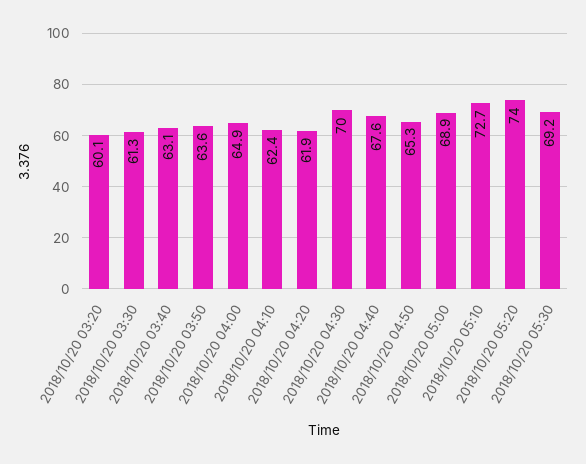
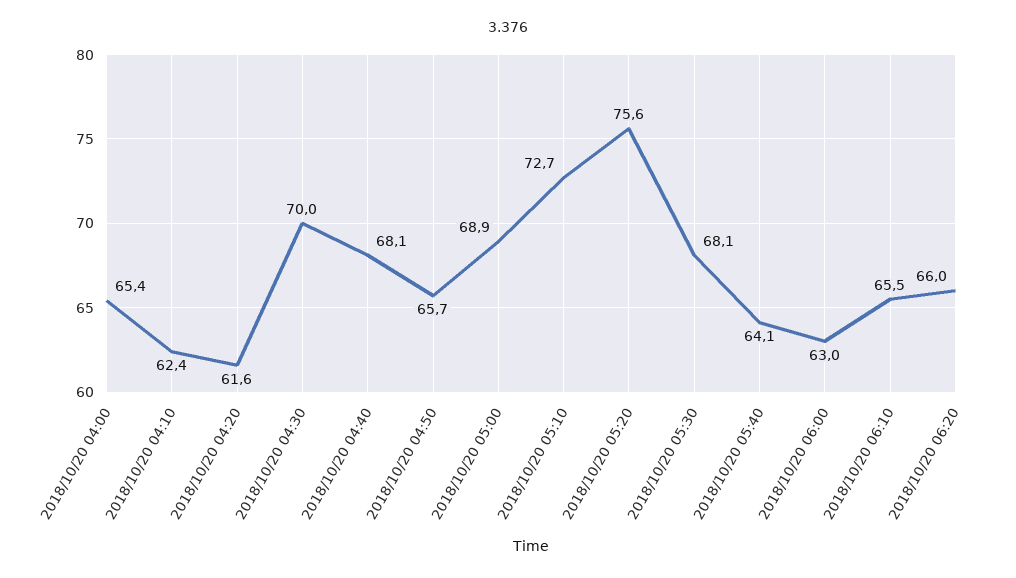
2018/10/20 03:20: 60.1 -> none
2018/10/20 03:30: 61.3 -> none
2018/10/20 03:40: 63.1 -> none
2018/10/20 03:50: 63.6 -> none
2018/10/20 04:00: 64.9 -> 65.4
2018/10/20 04:20: 61.9 -> 61.6
2018/10/20 04:40: 67.6 -> 68.1
2018/10/20 04:50: 65.3 -> 65.7
2018/10/20 05:20: 74 -> 75.6
2018/10/20 05:30: 69.2 -> 68.1
2018/10/20 05:40: none -> 64.1
2018/10/20 06:00: none -> 63
2018/10/20 06:10: none -> 65.5
2018/10/20 06:20: none -> 66

